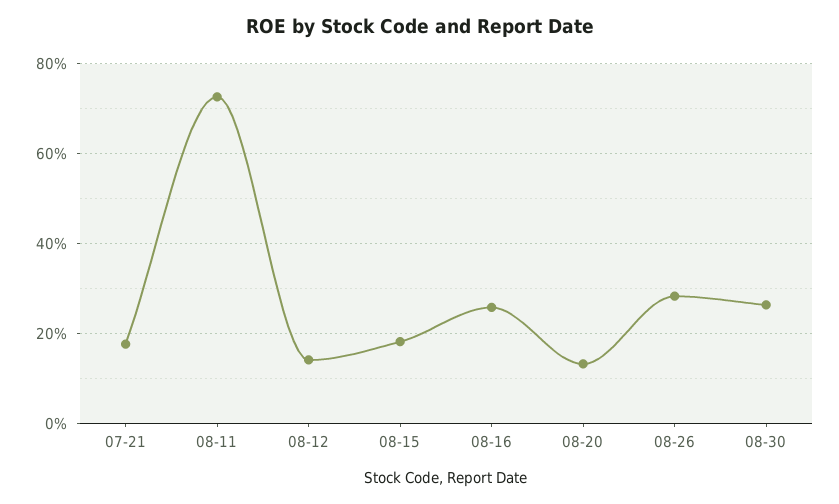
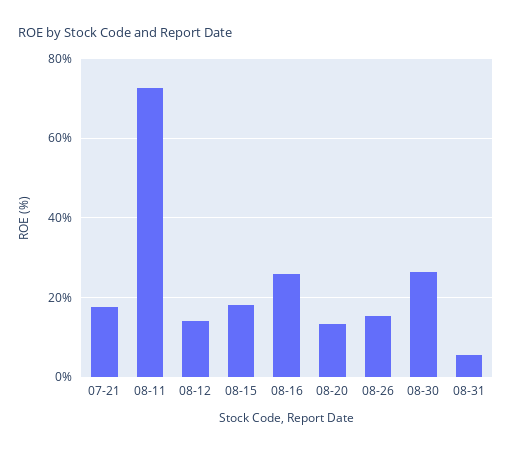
08-26: 28 -> 16
08-31: none -> 6

